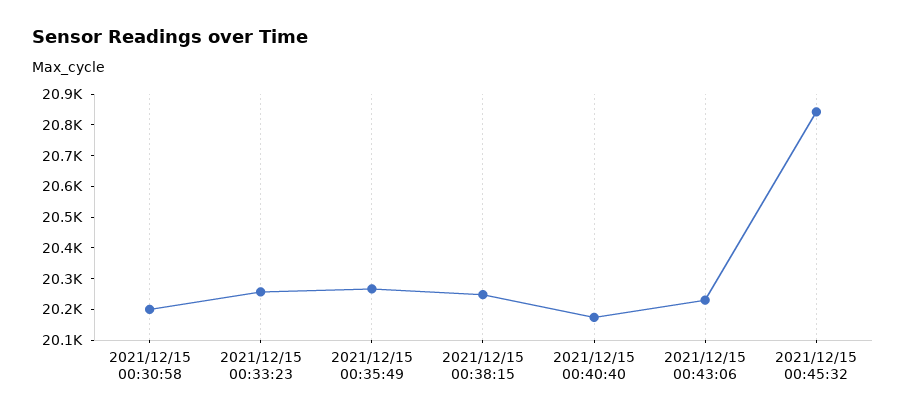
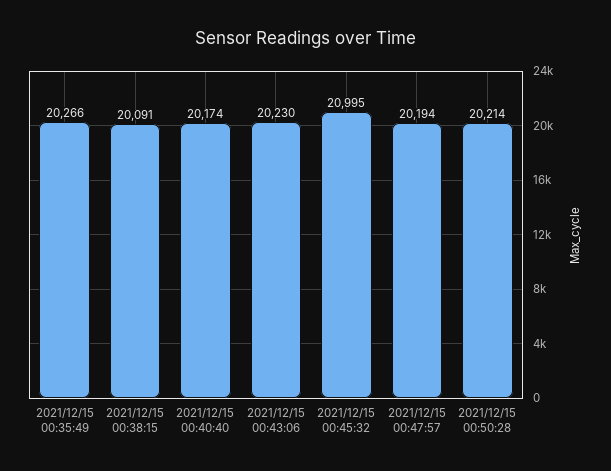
2021/12/15 00:30:58: 20200 -> none
2021/12/15 00:33:23: 20250 -> none
2021/12/15 00:38:15: 20250 -> 20091
2021/12/15 00:45:32: 20850 -> 20995
2021/12/15 00:47:57: none -> 20194
2021/12/15 00:50:28: none -> 20214

